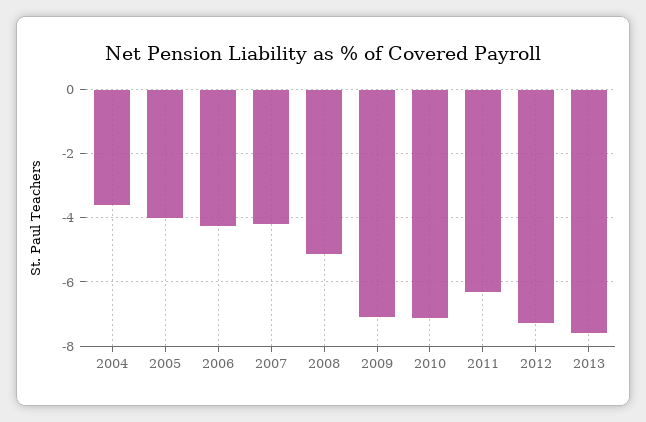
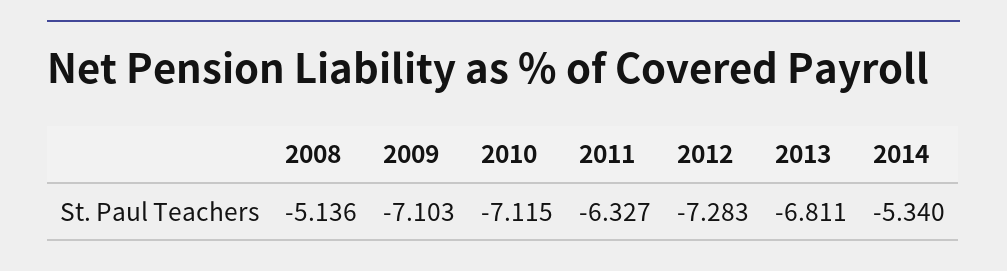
2004: -3.6 -> none
2005: -4 -> none
2006: -4.2 -> none
2007: -4.2 -> none
2013: -7.6 -> -6.811
2014: none -> -5.34

